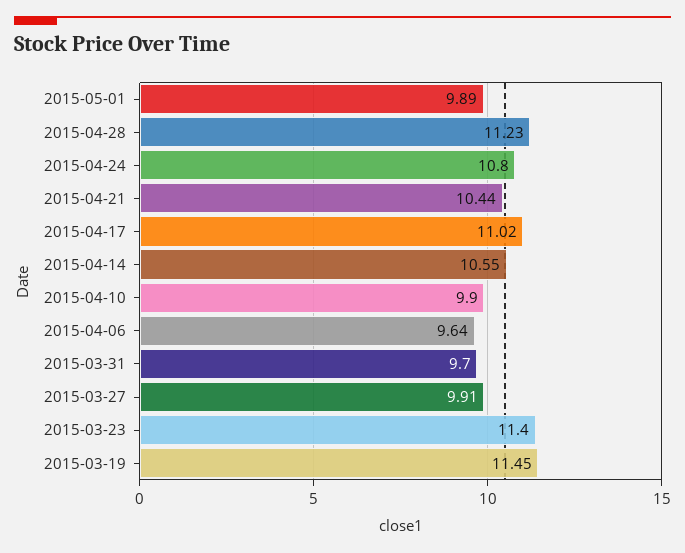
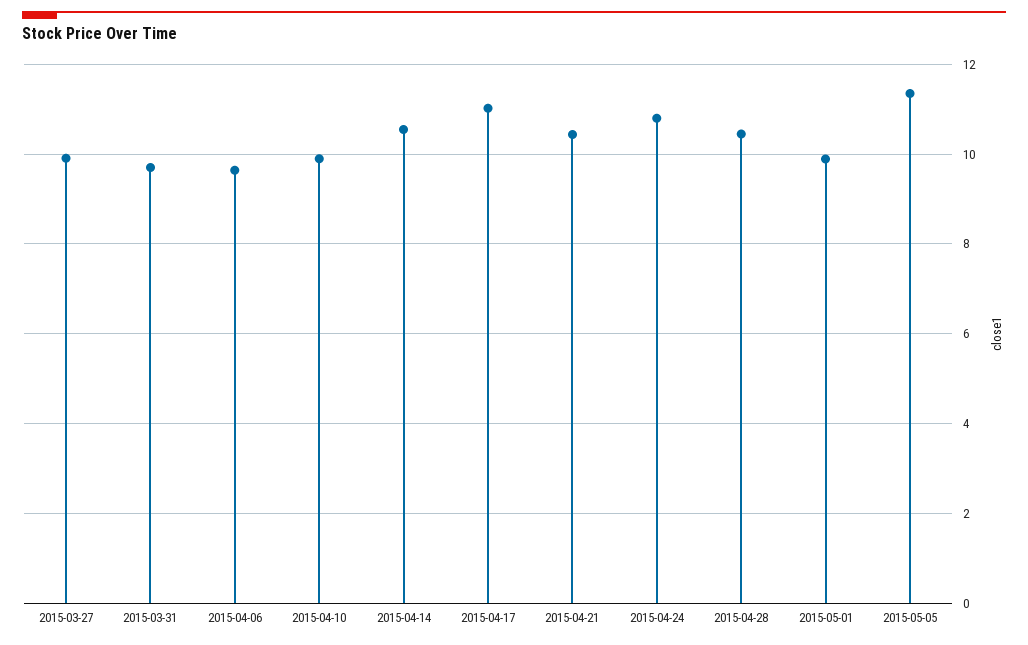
2015-04-28: 11.23 -> 10.4
2015-03-23: 11.4 -> none
2015-03-19: 11.45 -> none
2015-05-05: none -> 11.4

